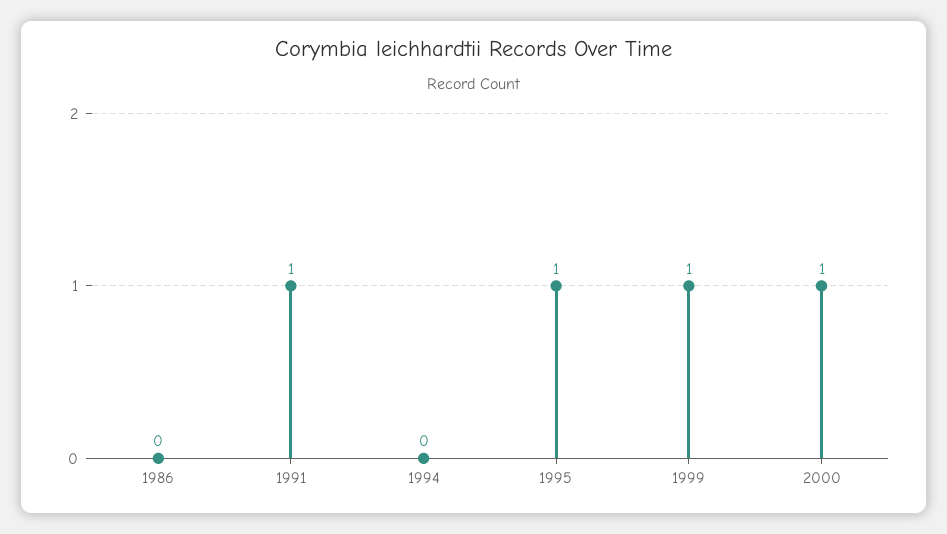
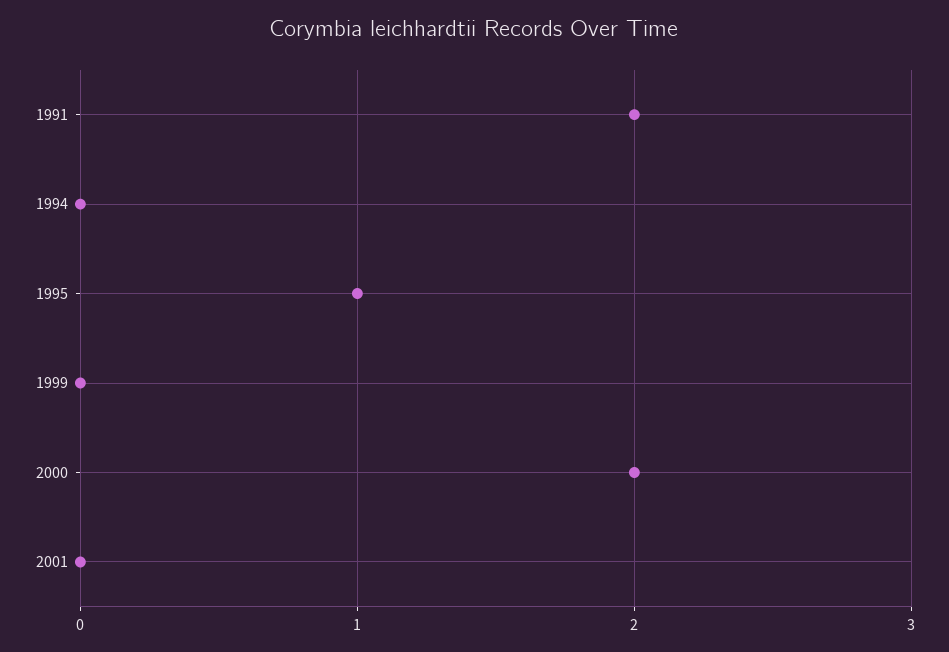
1986: 0 -> none
1991: 1 -> 2
1999: 1 -> 0
2000: 1 -> 2
2001: none -> 0

